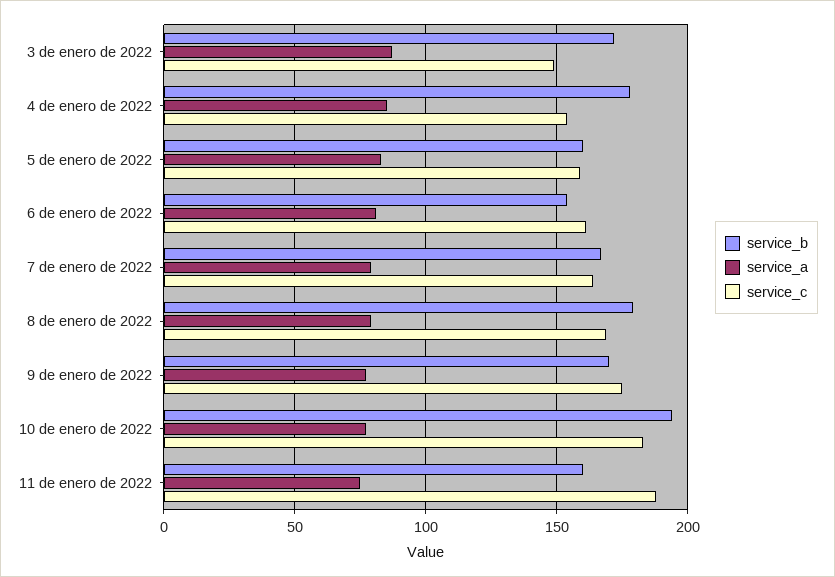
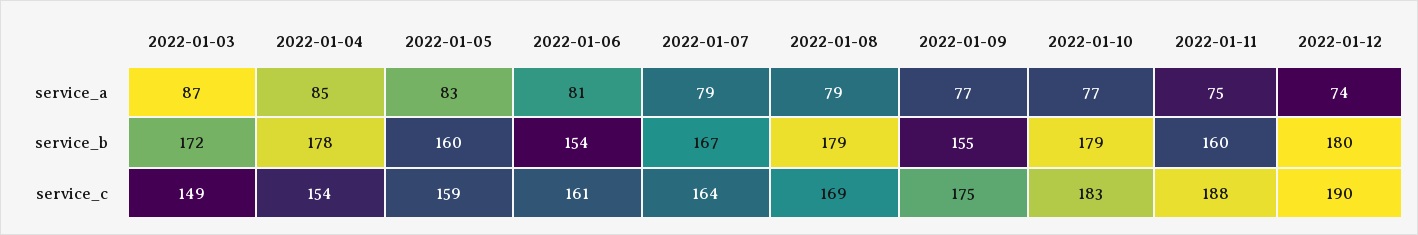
service_b, 9 de enero de 2022: 170 -> 155
service_b, 10 de enero de 2022: 195 -> 179
service_a, 2022-01-12: none -> 74
service_b, 2022-01-12: none -> 180
service_c, 2022-01-12: none -> 190

